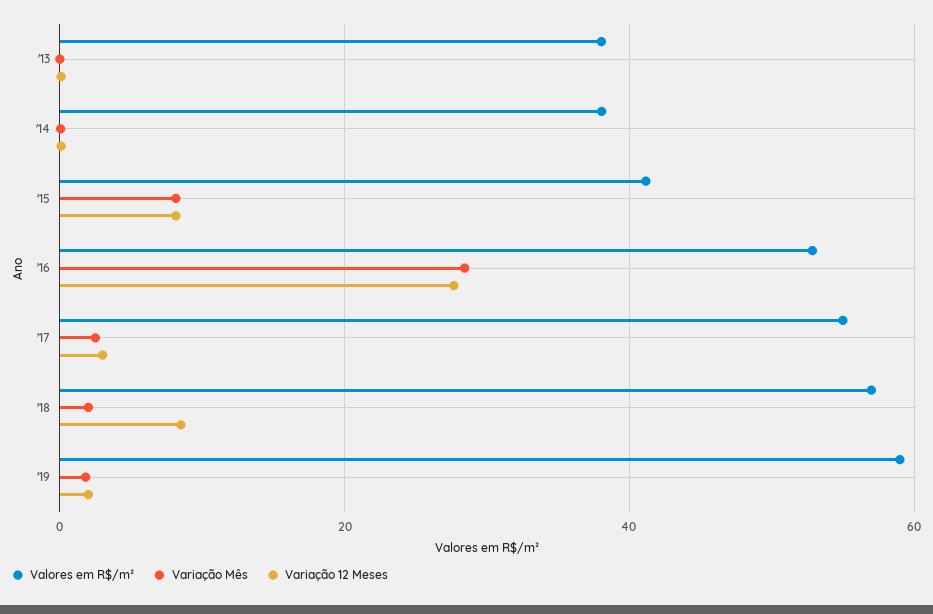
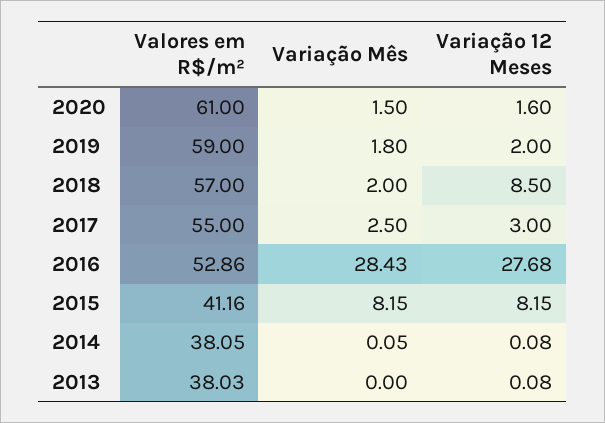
Valores em R$/m², 2020: none -> 61
Variação Mês, 2020: none -> 1.5
Variação 12 Meses, 2020: none -> 1.6

